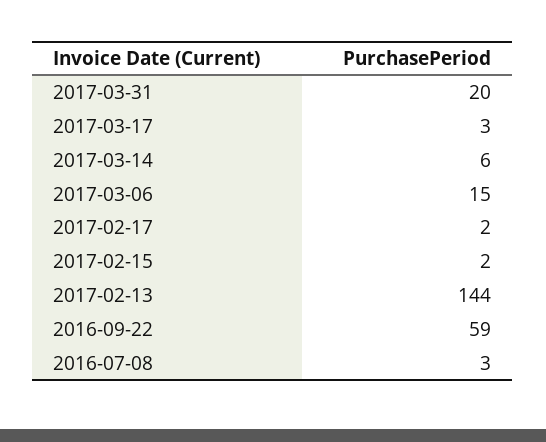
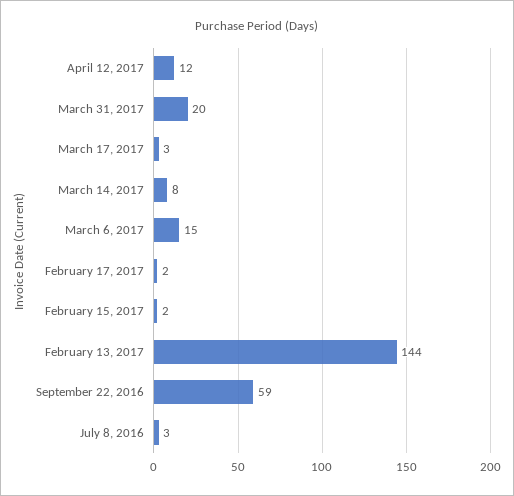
2017-03-14: 6 -> 8
April 12, 2017: none -> 12

